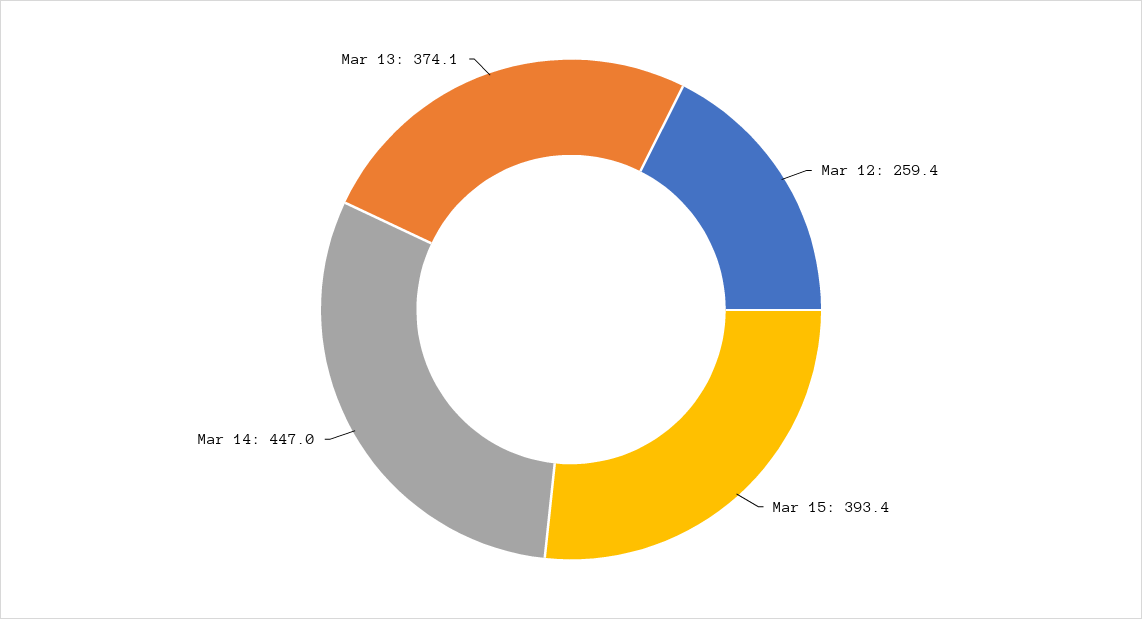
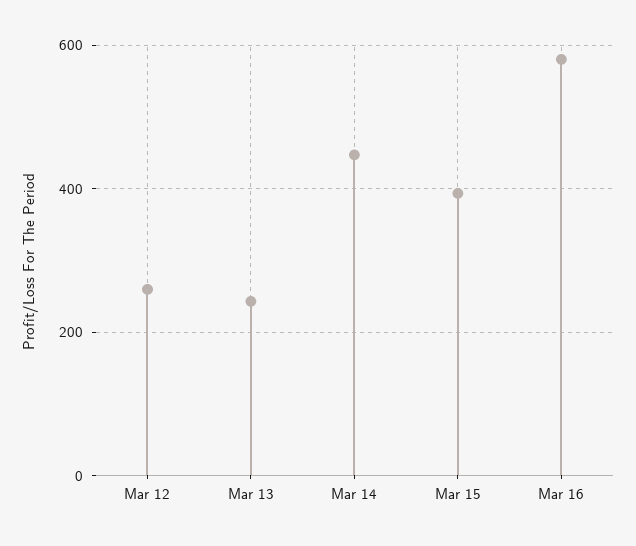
Mar 13: 374.1 -> 240
Mar 16: none -> 580

